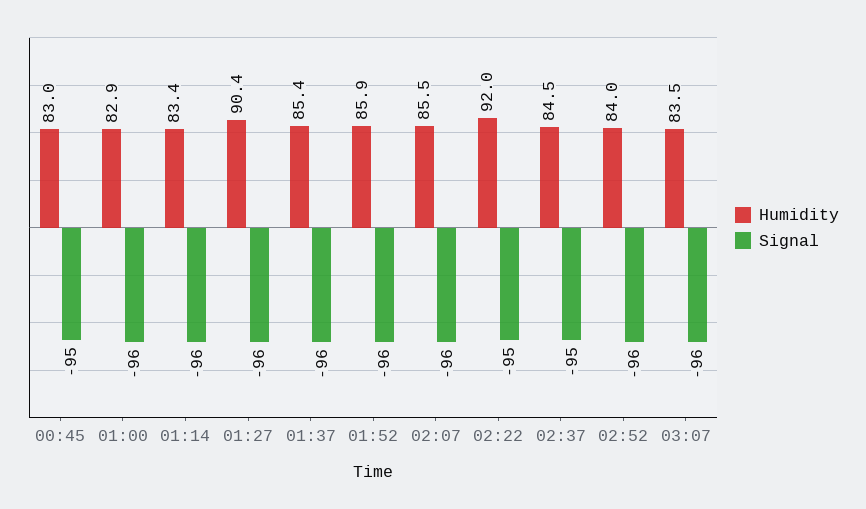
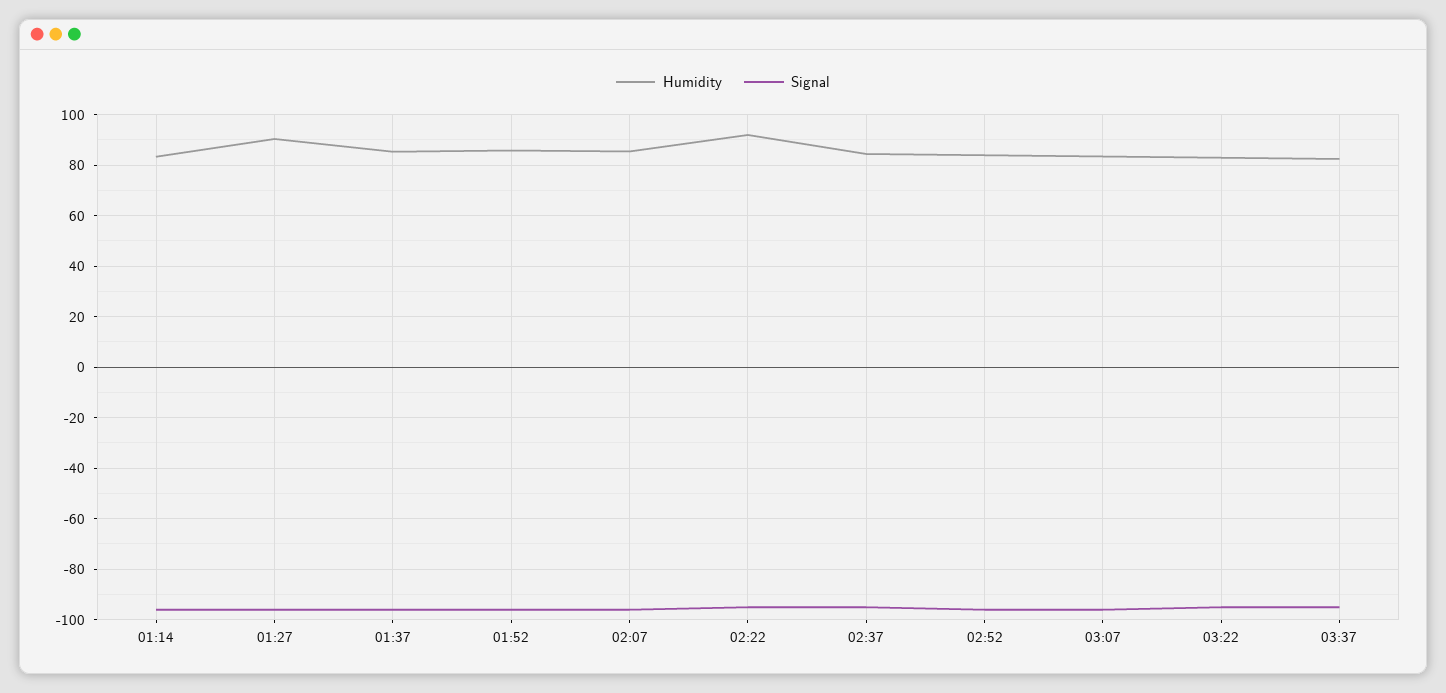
Humidity, 00:45: 83 -> none
Signal, 00:45: -95 -> none
Humidity, 01:00: 82.9 -> none
Signal, 01:00: -96 -> none
Humidity, 03:22: none -> 82.5
Signal, 03:22: none -> -95
Humidity, 03:37: none -> 82.5
Signal, 03:37: none -> -95

